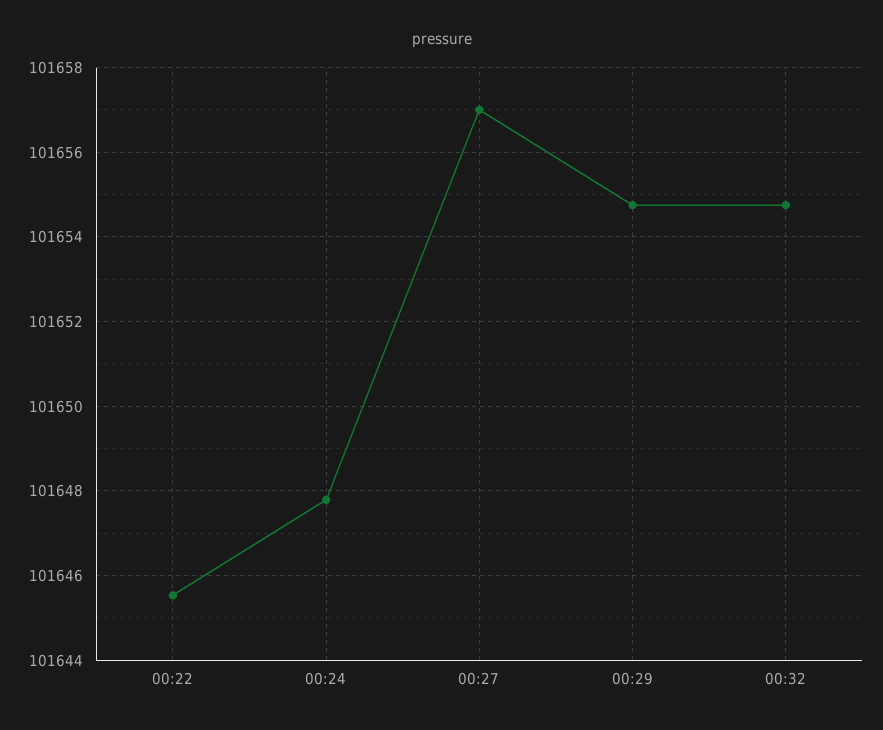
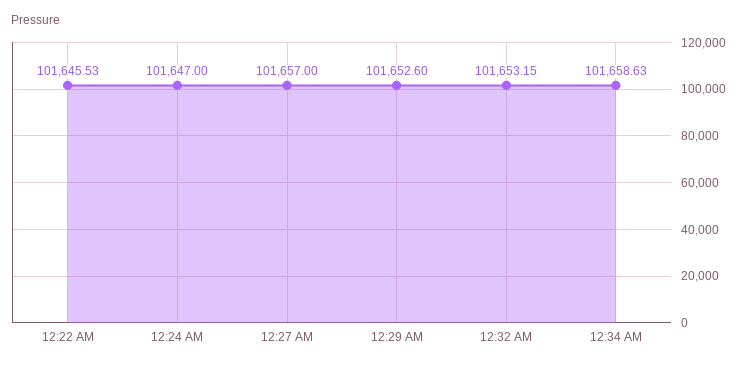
00:24: 101647.8 -> 101647
00:29: 101654.8 -> 101652.6
00:32: 101654.8 -> 101653.15
12:34 AM: none -> 101658.63

